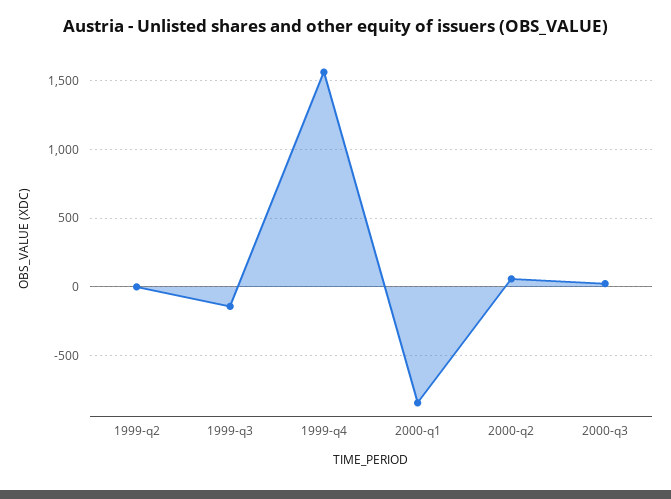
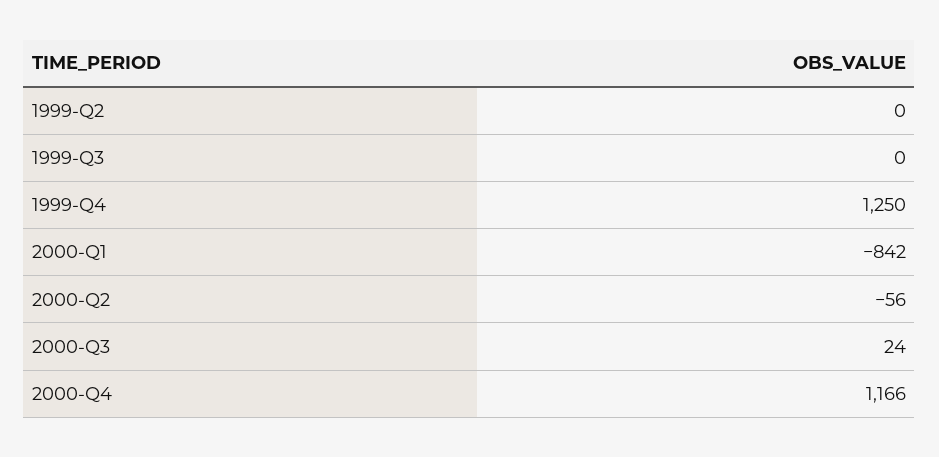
1999-q3: -150 -> 0
1999-q4: 1550 -> 1250
2000-q2: 50 -> -56
2000-Q4: none -> 1166

